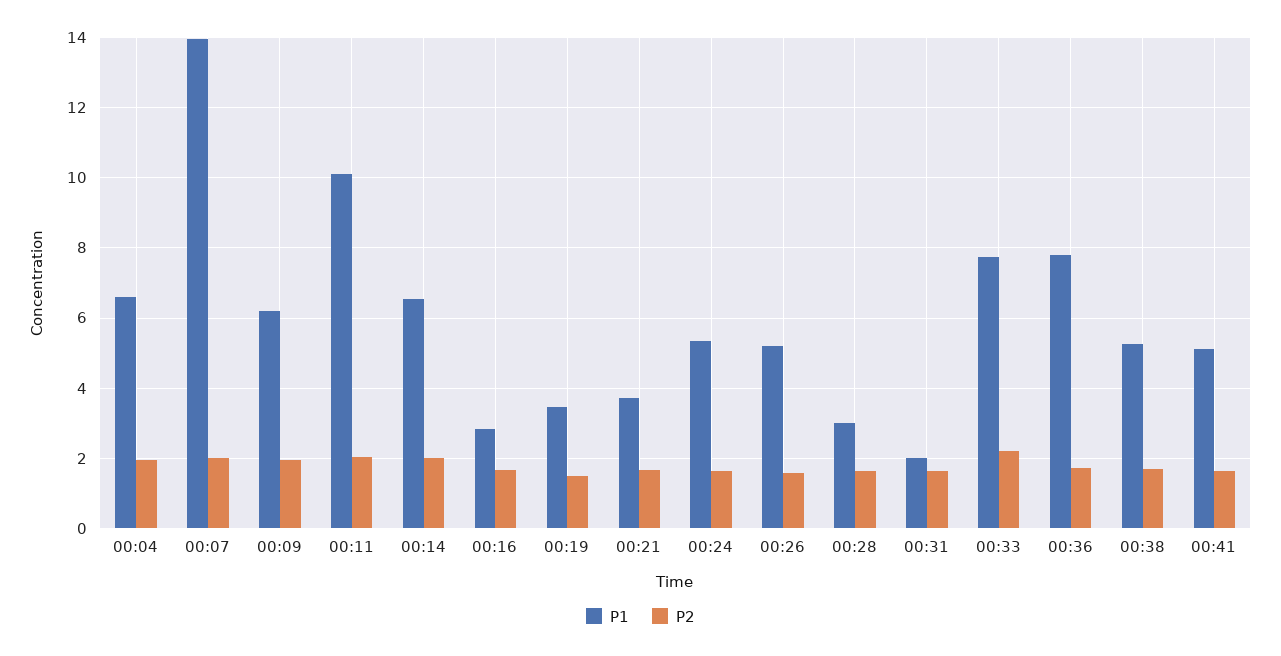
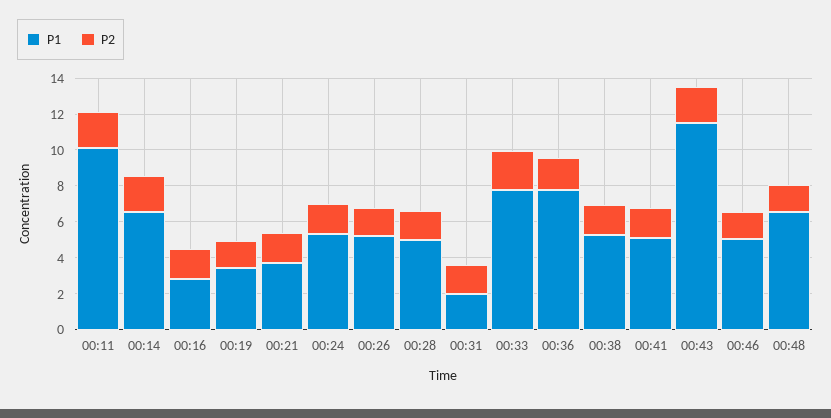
P1, 00:04: 6.6 -> none
P2, 00:04: 2 -> none
P1, 00:07: 14 -> none
P2, 00:07: 2 -> none
P1, 00:09: 6.2 -> none
P2, 00:09: 2 -> none
P1, 00:28: 3 -> 5
P1, 00:43: none -> 11.5
P2, 00:43: none -> 2
P1, 00:46: none -> 5
P2, 00:46: none -> 1.5
P1, 00:48: none -> 6.5
P2, 00:48: none -> 1.5

